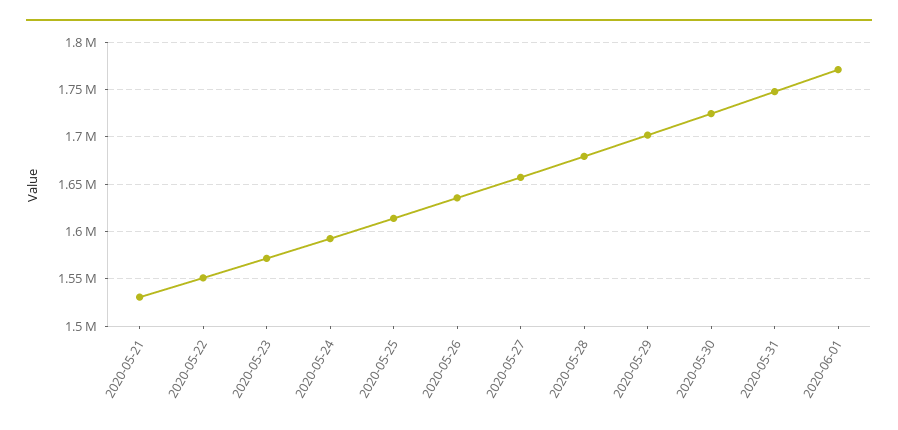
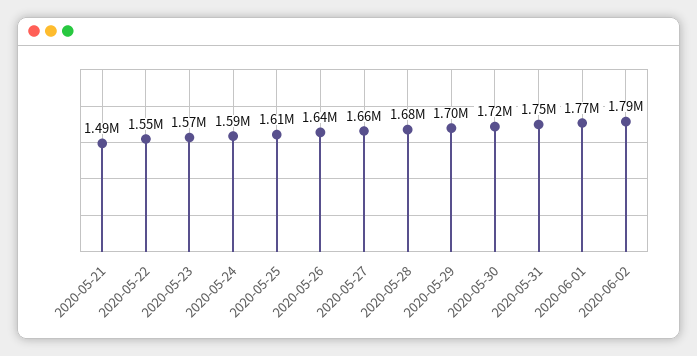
2020-05-21: 1530000 -> 1490000
2020-06-02: none -> 1790000

